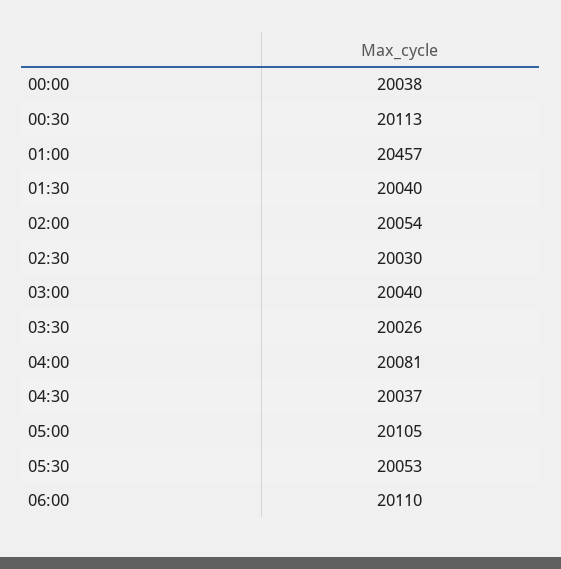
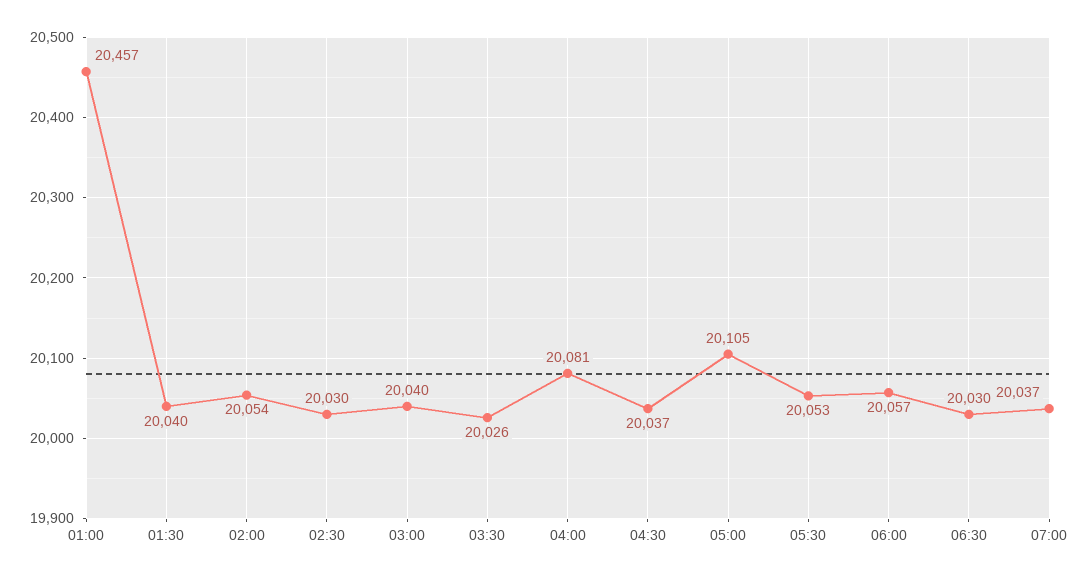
00:00: 20038 -> none
00:30: 20113 -> none
06:00: 20110 -> 20057
06:30: none -> 20030
07:00: none -> 20037

